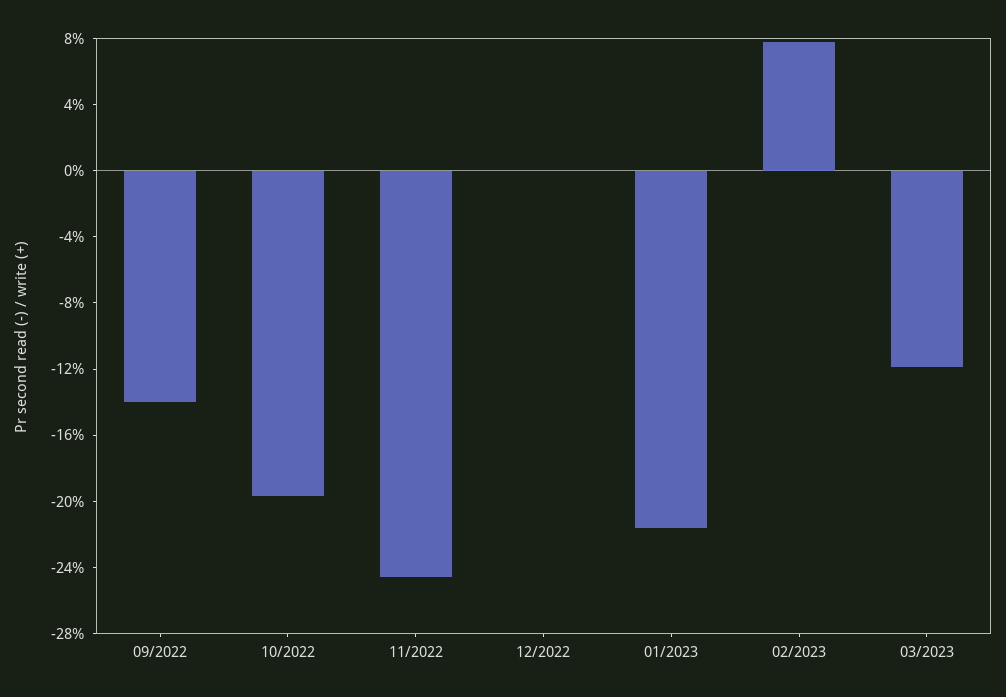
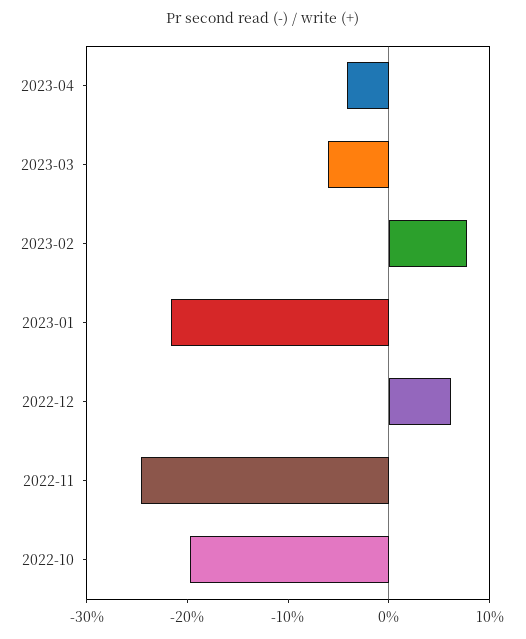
09/2022: -14 -> none
12/2022: 0 -> 6
03/2023: -12 -> -6
2023-04: none -> -4

